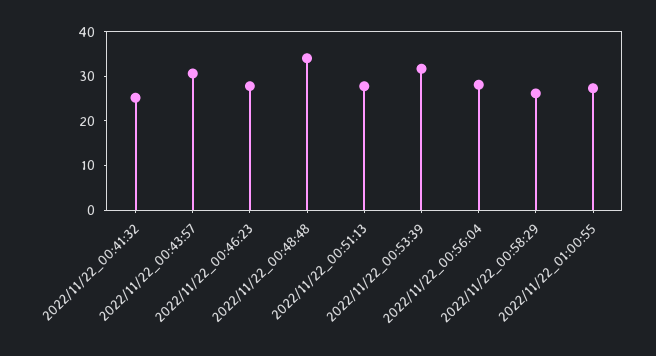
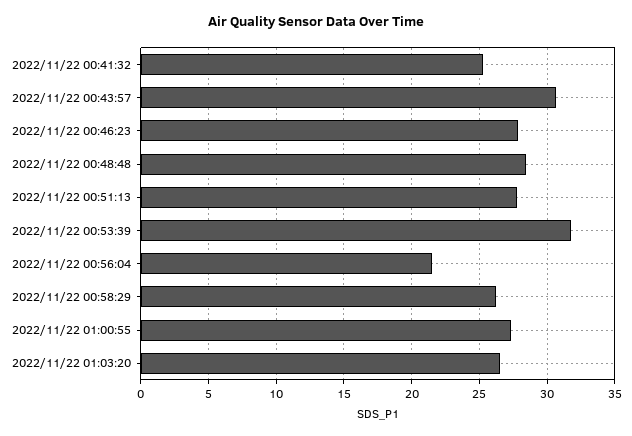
2022/11/22_00:48:48: 34 -> 28.5
2022/11/22_00:56:04: 28 -> 21.5
2022/11/22 01:03:20: none -> 26.5

